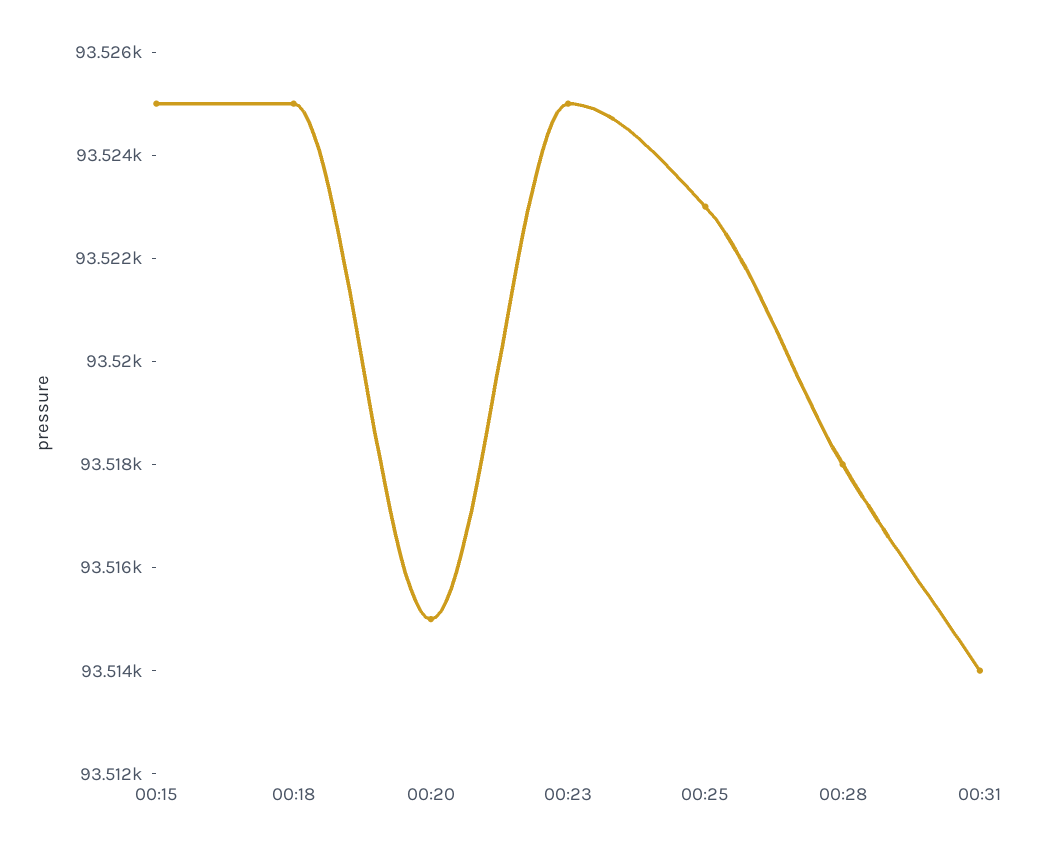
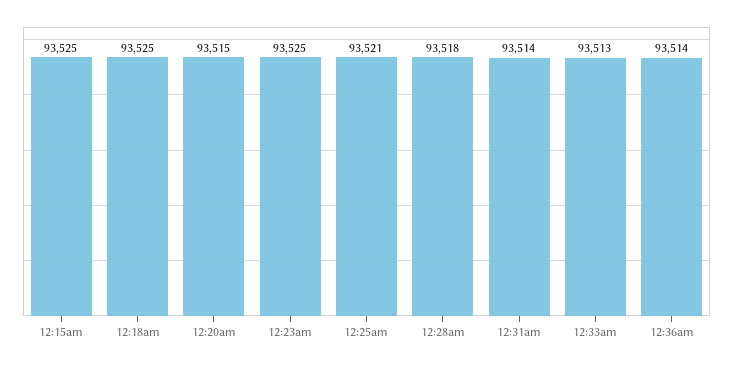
00:25: 93523 -> 93521
12:33am: none -> 93513
12:36am: none -> 93514

